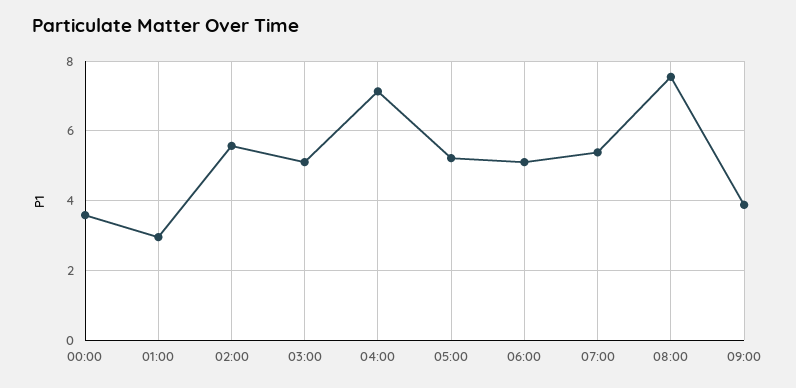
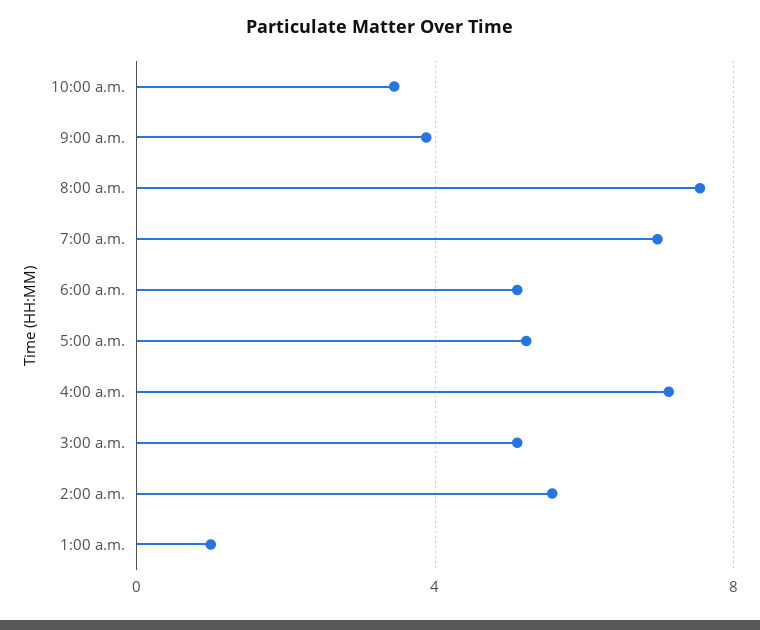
00:00: 3.6 -> none
01:00: 3 -> 1
07:00: 5.4 -> 7
10:00 a.m.: none -> 3.5

